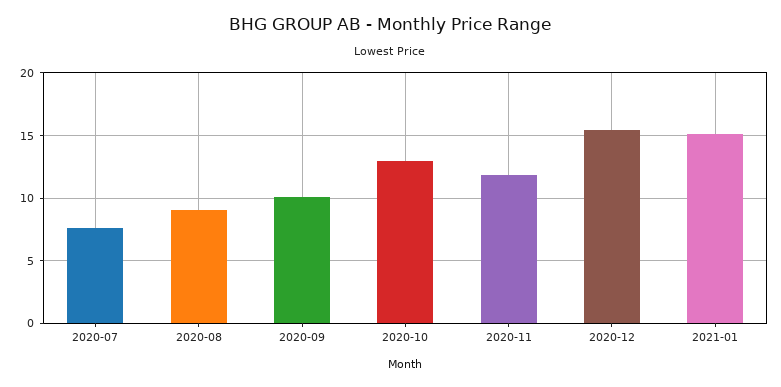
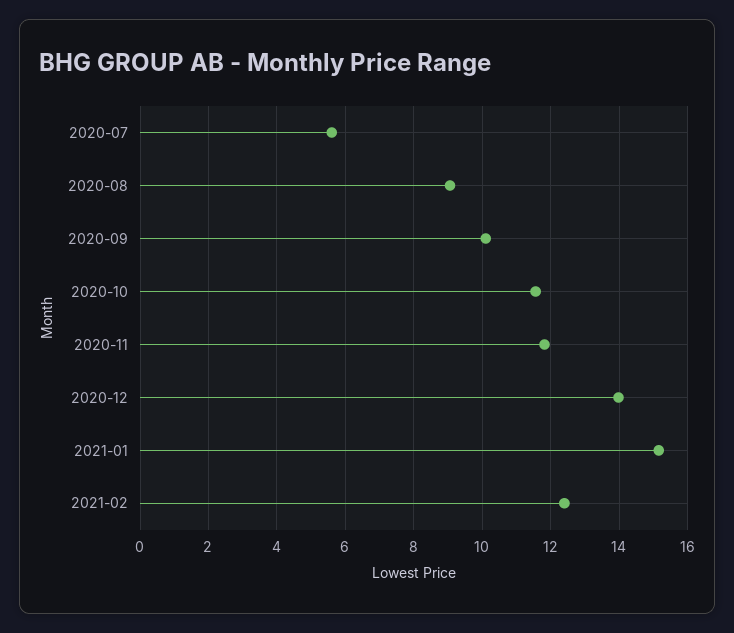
2020-07: 7.5 -> 5.6
2020-10: 13 -> 11.6
2020-12: 15.5 -> 14
2021-02: none -> 12.4

